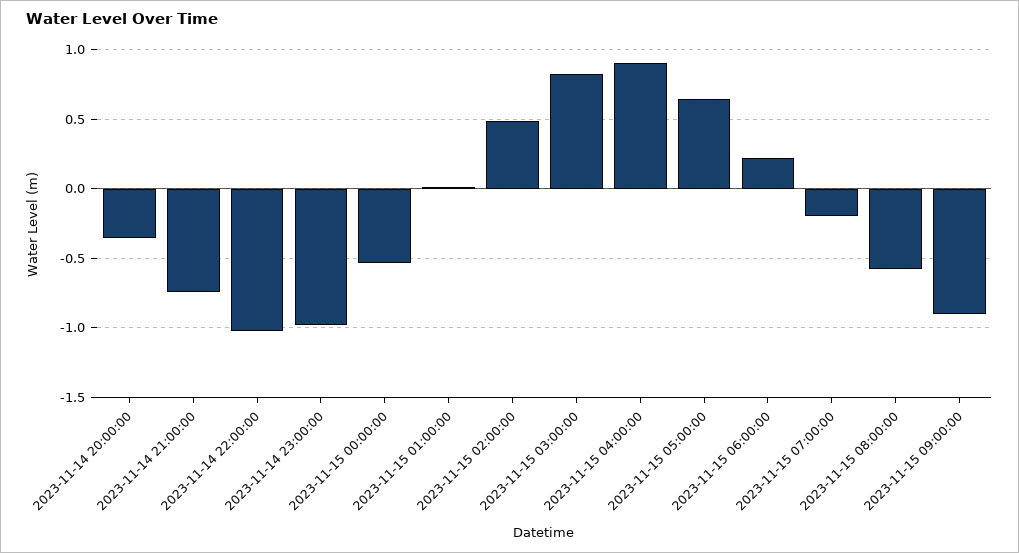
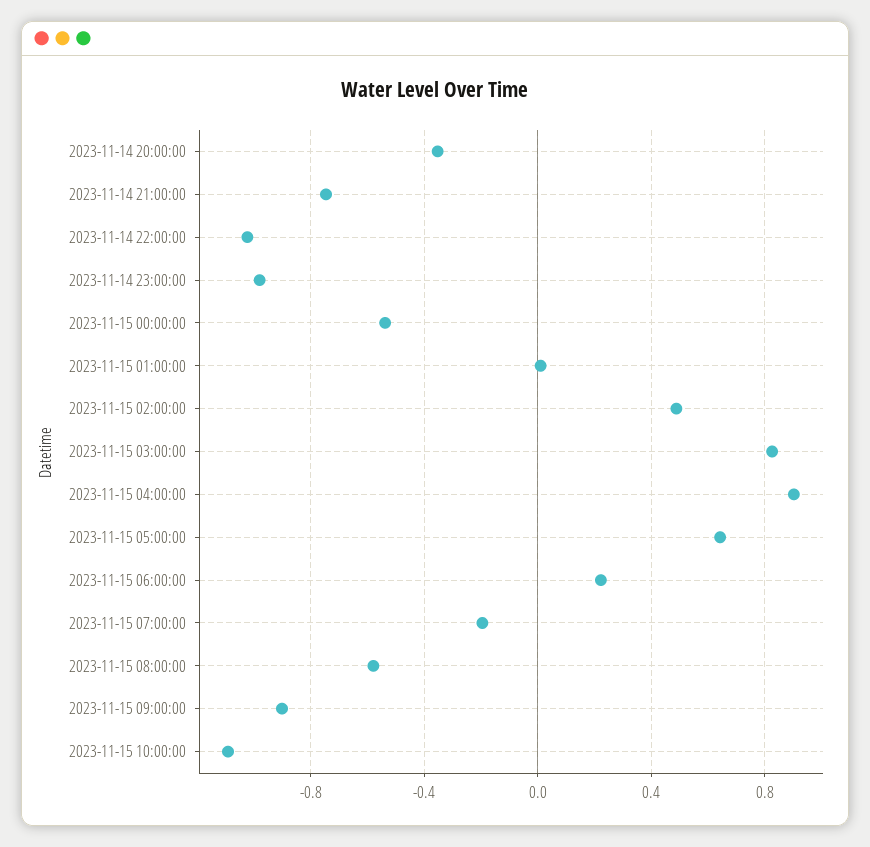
2023-11-15 10:00:00: none -> -1.1

